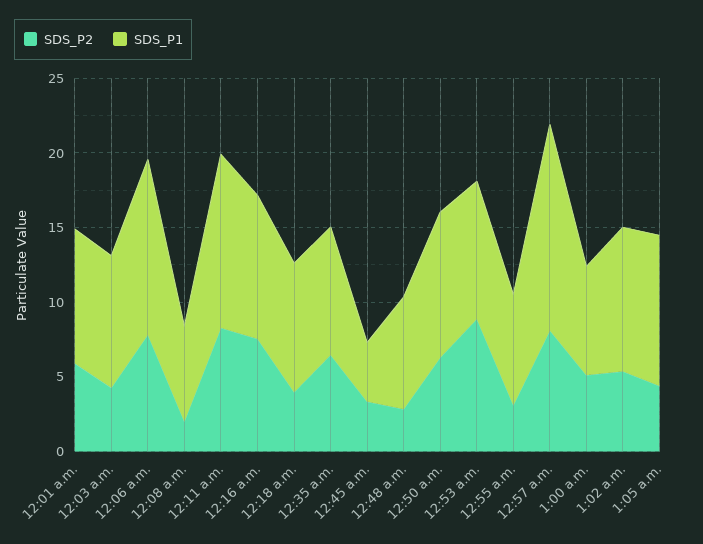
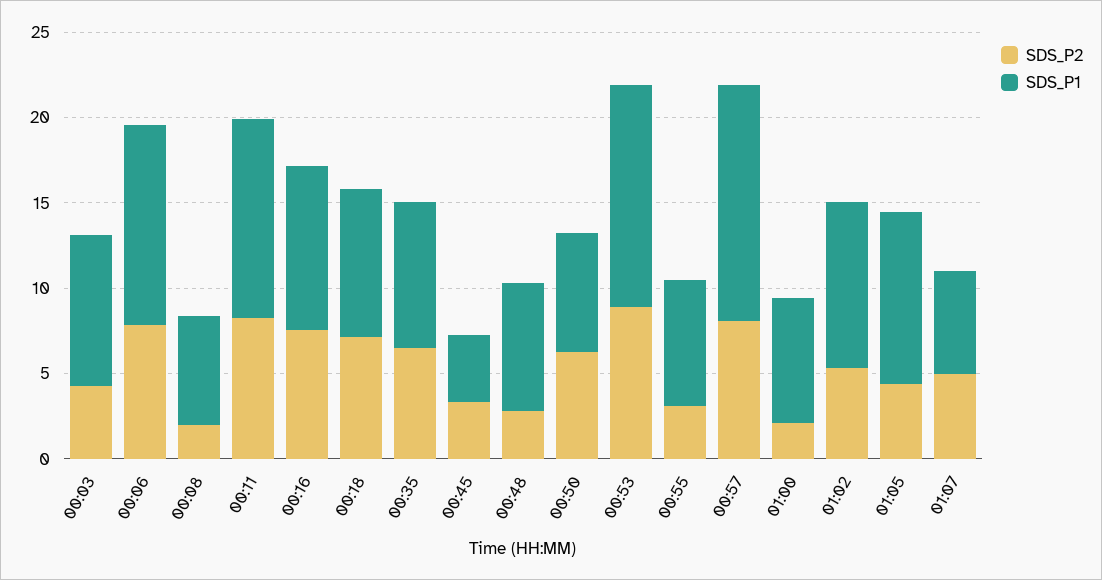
SDS_P2, 12:01 a.m.: 6 -> none
SDS_P1, 12:01 a.m.: 9 -> none
SDS_P2, 12:18 a.m.: 4 -> 7
SDS_P1, 12:50 a.m.: 10 -> 7
SDS_P1, 12:53 a.m.: 9 -> 13
SDS_P2, 1:00 a.m.: 5 -> 2
SDS_P2, 01:07: none -> 5
SDS_P1, 01:07: none -> 6

